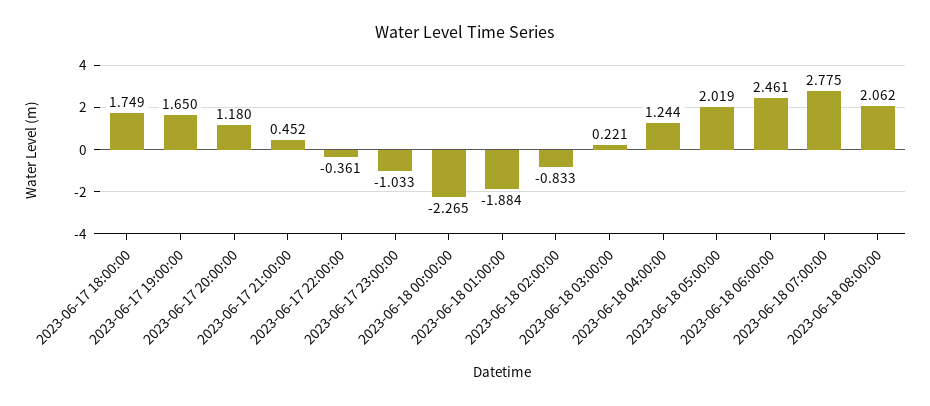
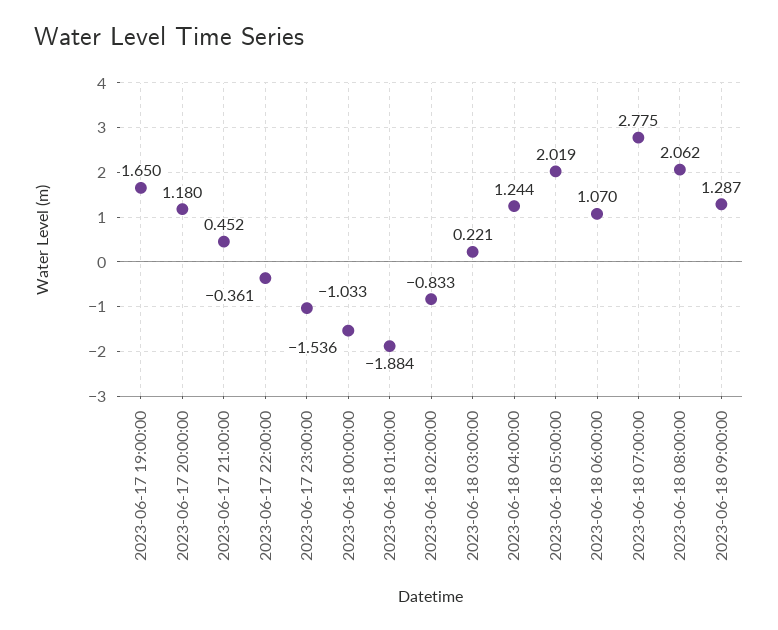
2023-06-17 18:00:00: 1.749 -> none
2023-06-18 00:00:00: -2.265 -> -1.536
2023-06-18 06:00:00: 2.461 -> 1.07
2023-06-18 09:00:00: none -> 1.287

